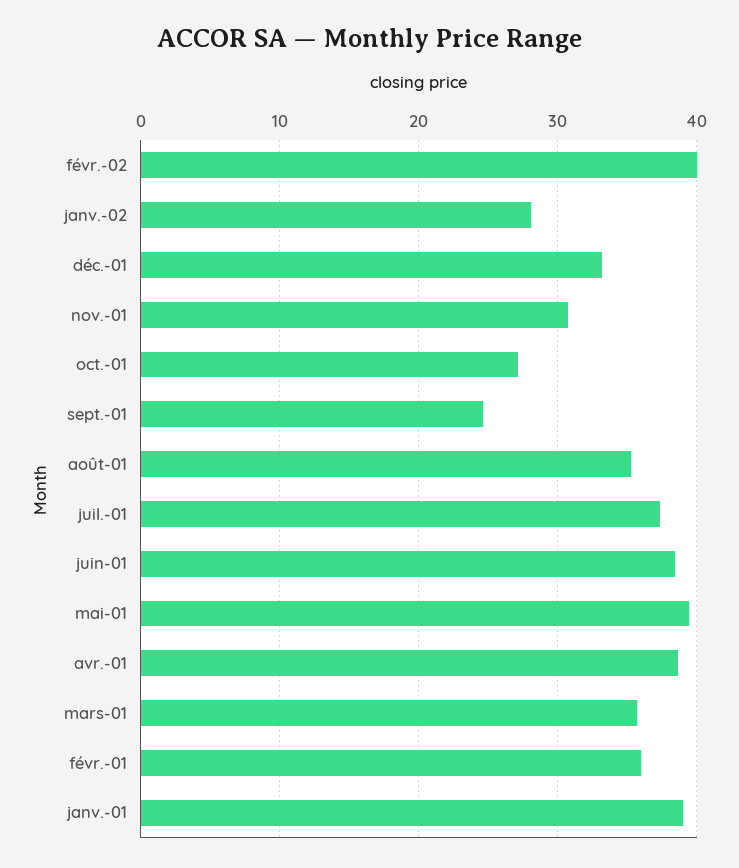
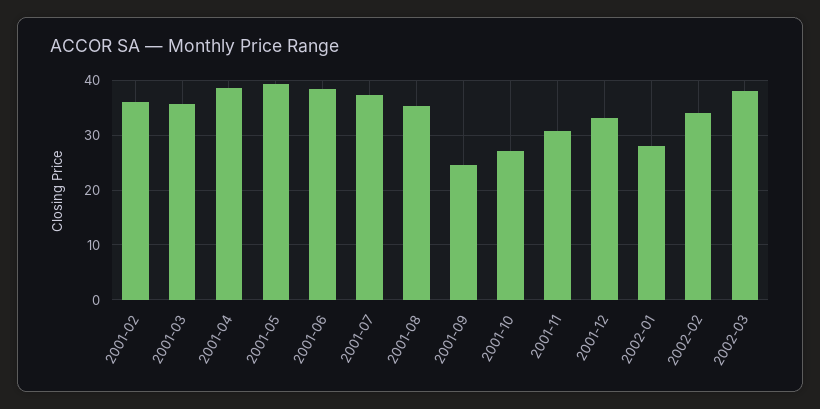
févr.-02: 40 -> 34
janv.-01: 39 -> none
2002-03: none -> 38

